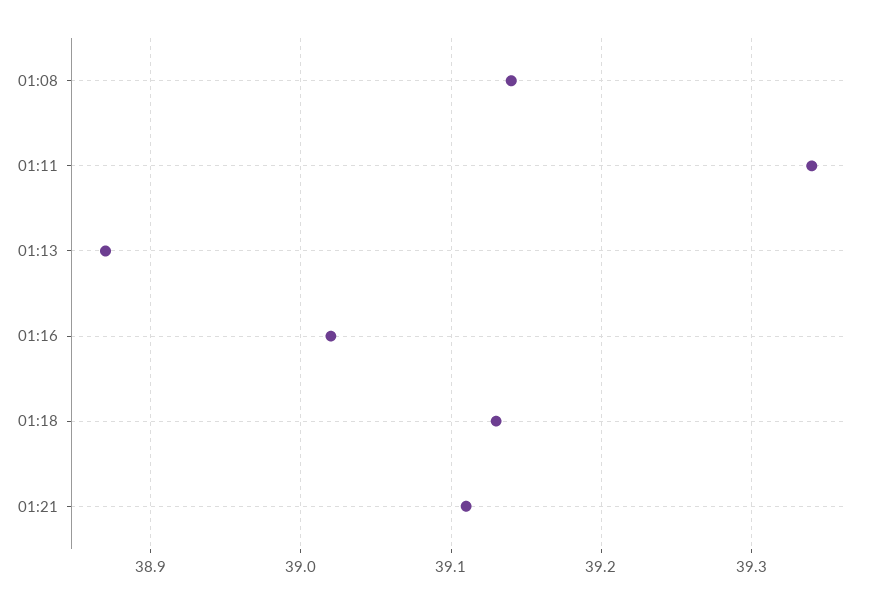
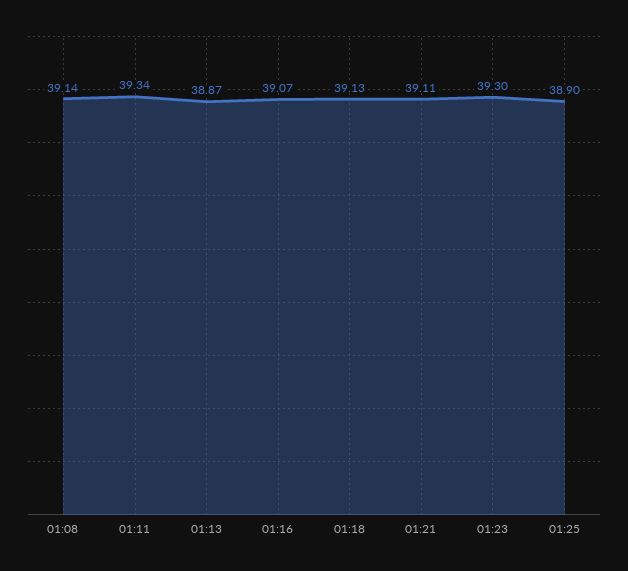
01:16: 39.02 -> 39.07
01:23: none -> 39.3
01:25: none -> 38.9

